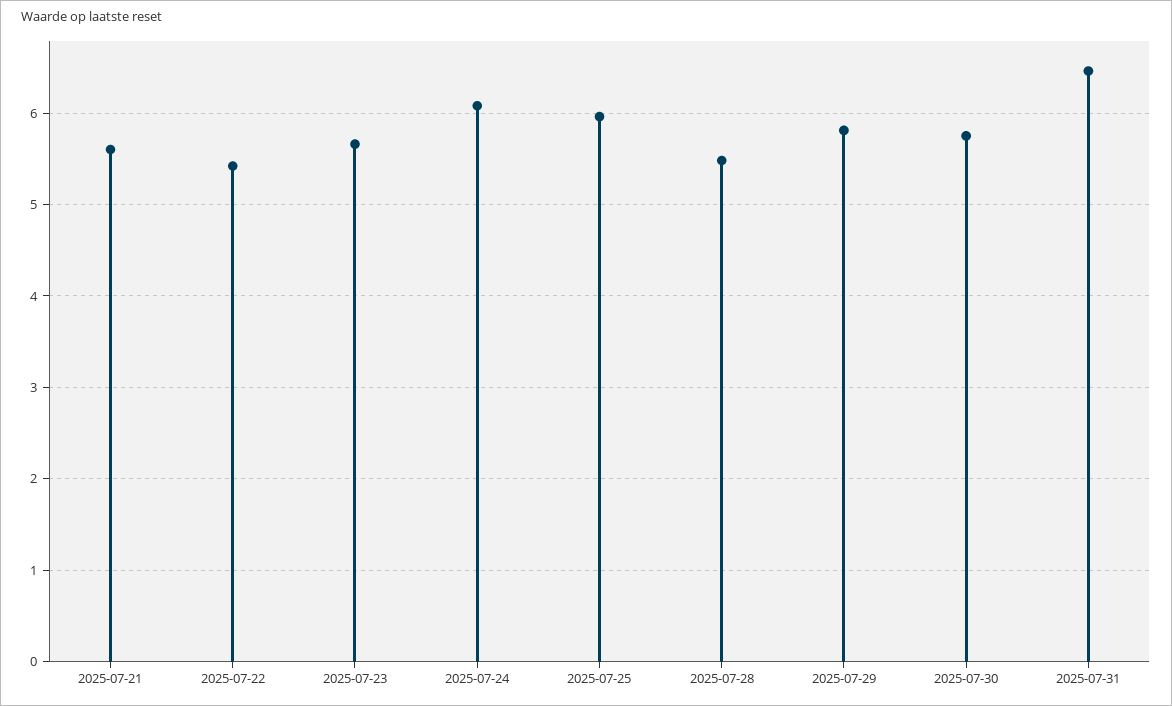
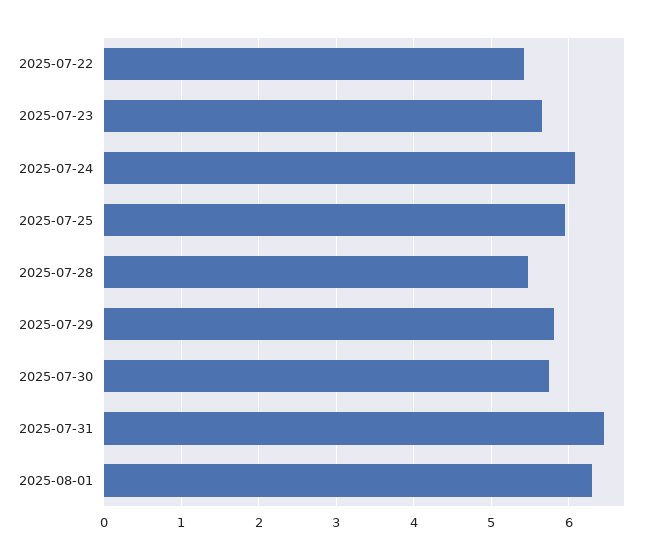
2025-07-21: 5.6 -> none
2025-08-01: none -> 6.3

